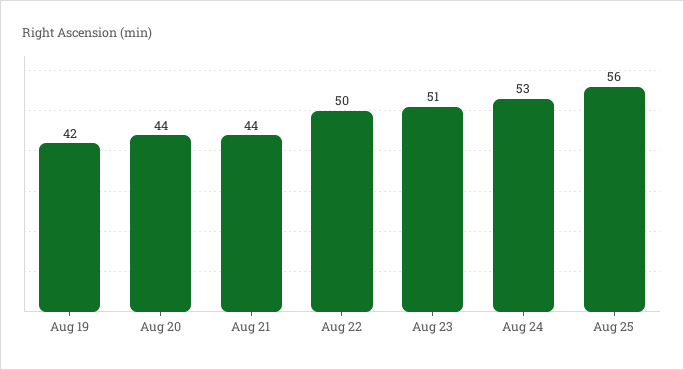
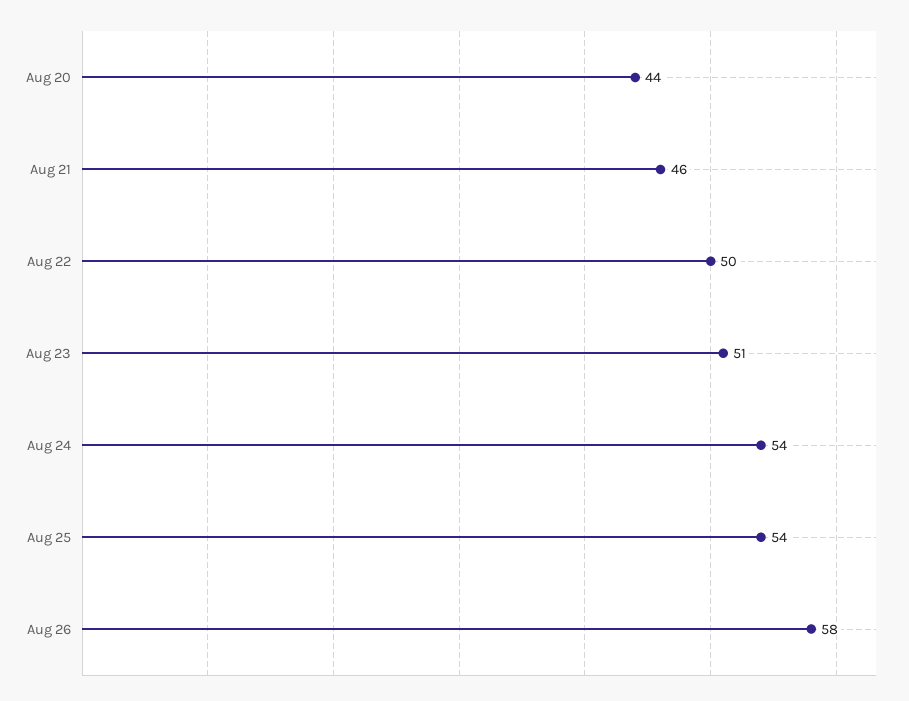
Aug 19: 42 -> none
Aug 21: 44 -> 46
Aug 24: 53 -> 54
Aug 25: 56 -> 54
Aug 26: none -> 58

